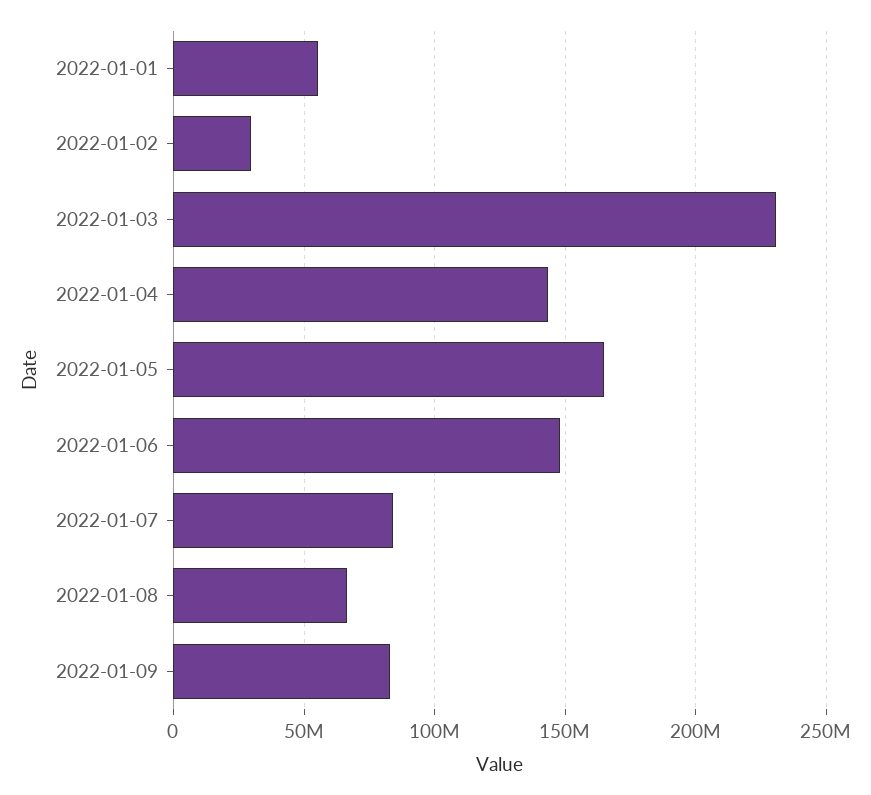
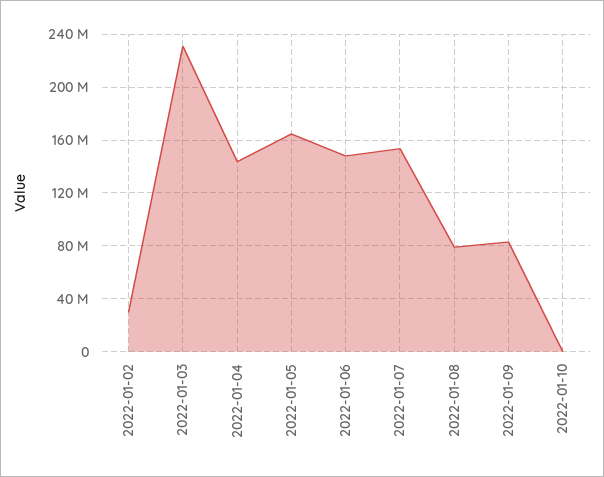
2022-01-01: 55000000 -> none
2022-01-07: 85000000 -> 155000000
2022-01-08: 65000000 -> 80000000
2022-01-10: none -> 0

